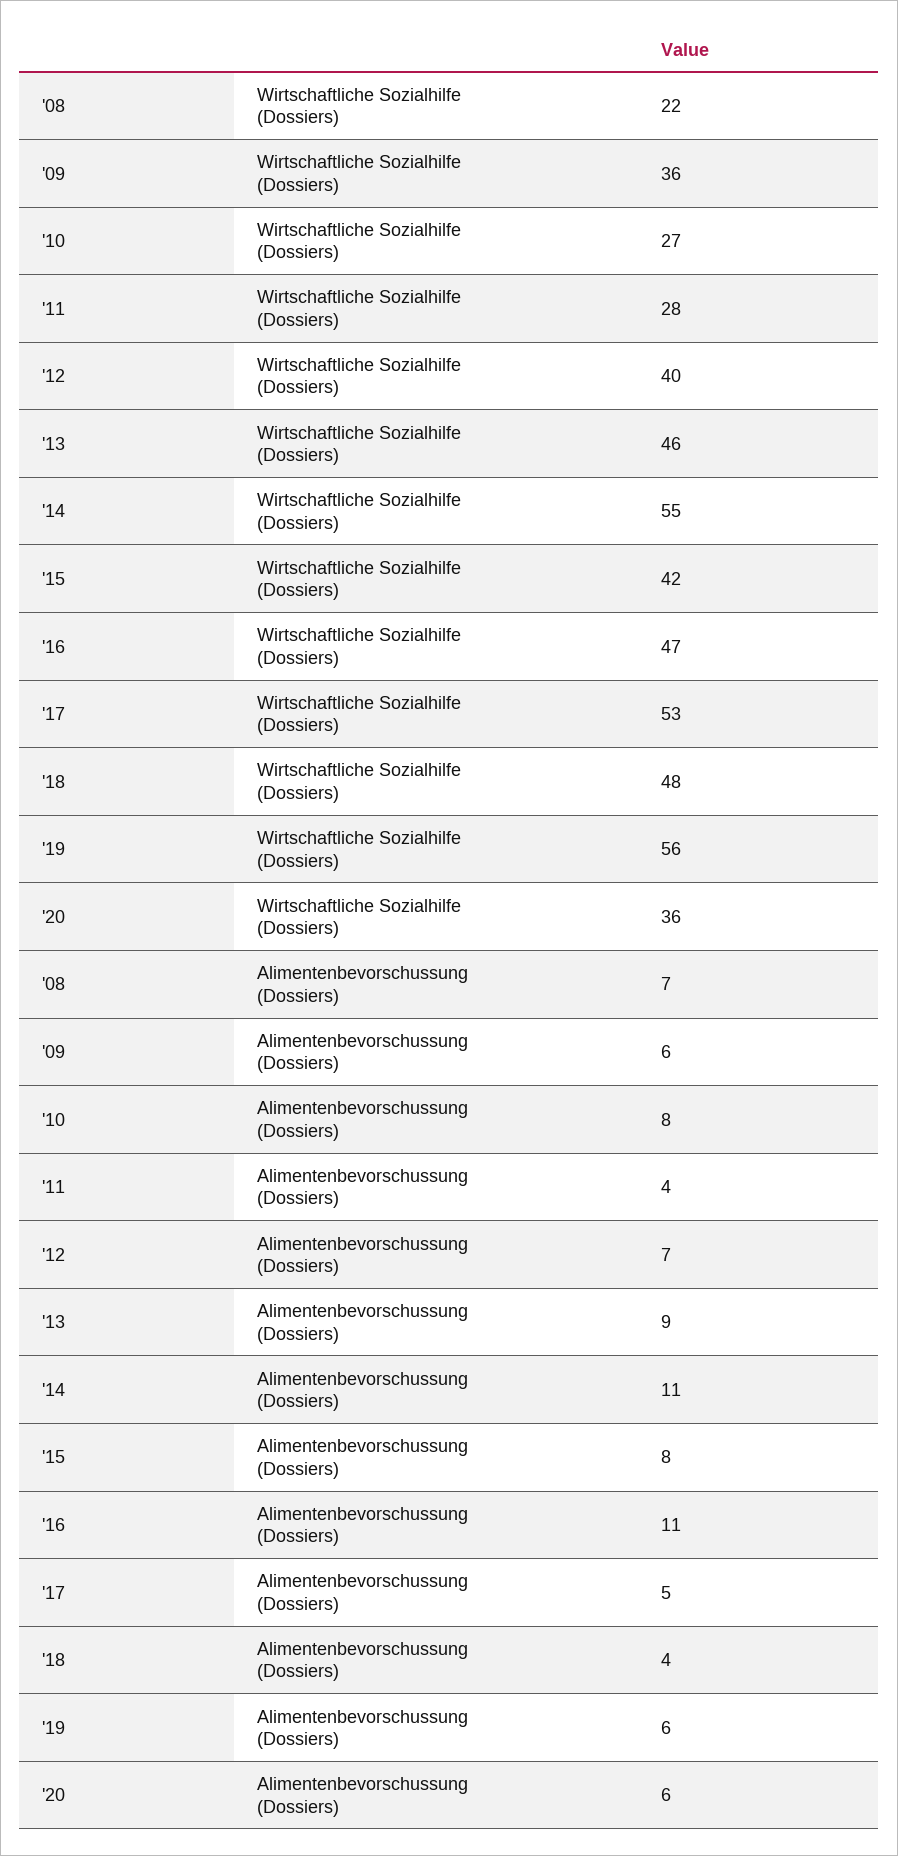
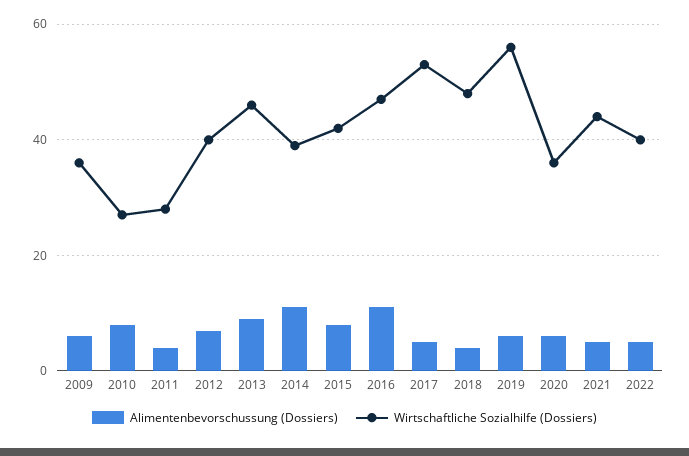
Wirtschaftliche Sozialhilfe (Dossiers), '08: 22 -> none
Wirtschaftliche Sozialhilfe (Dossiers), '14: 55 -> 40
Alimentenbevorschussung (Dossiers), '08: 7 -> none
Alimentenbevorschussung (Dossiers), 2021: none -> 5
Wirtschaftliche Sozialhilfe (Dossiers), 2021: none -> 45
Alimentenbevorschussung (Dossiers), 2022: none -> 5
Wirtschaftliche Sozialhilfe (Dossiers), 2022: none -> 40

